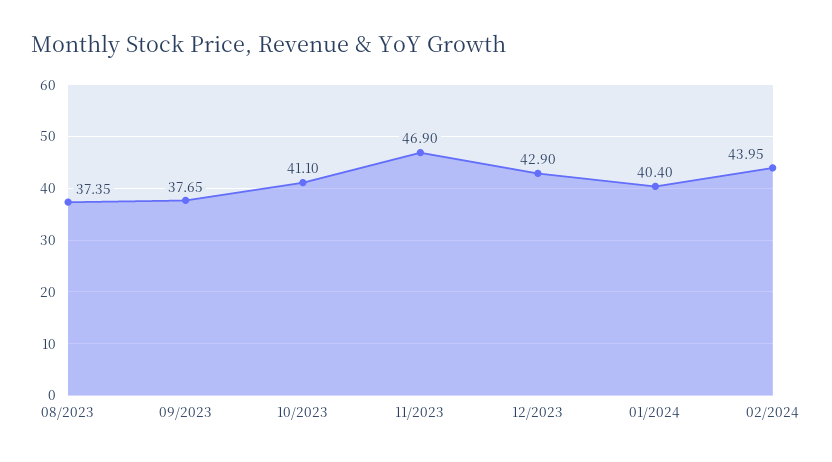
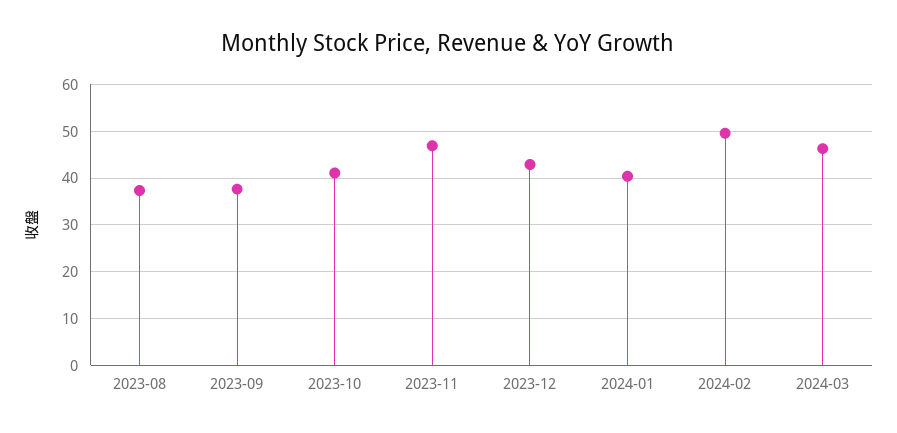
02/2024: 43.95 -> 50
2024-03: none -> 46

